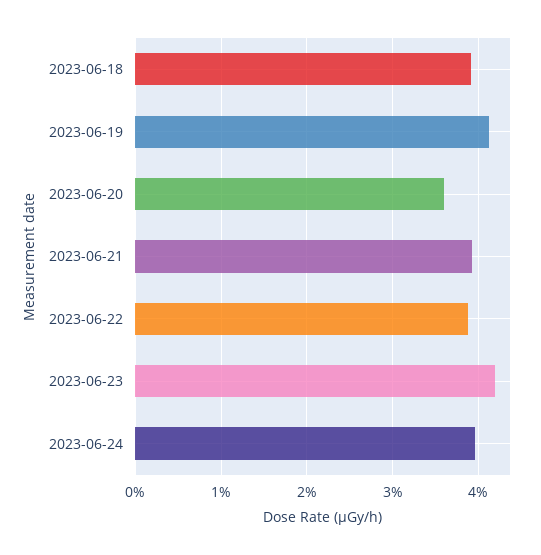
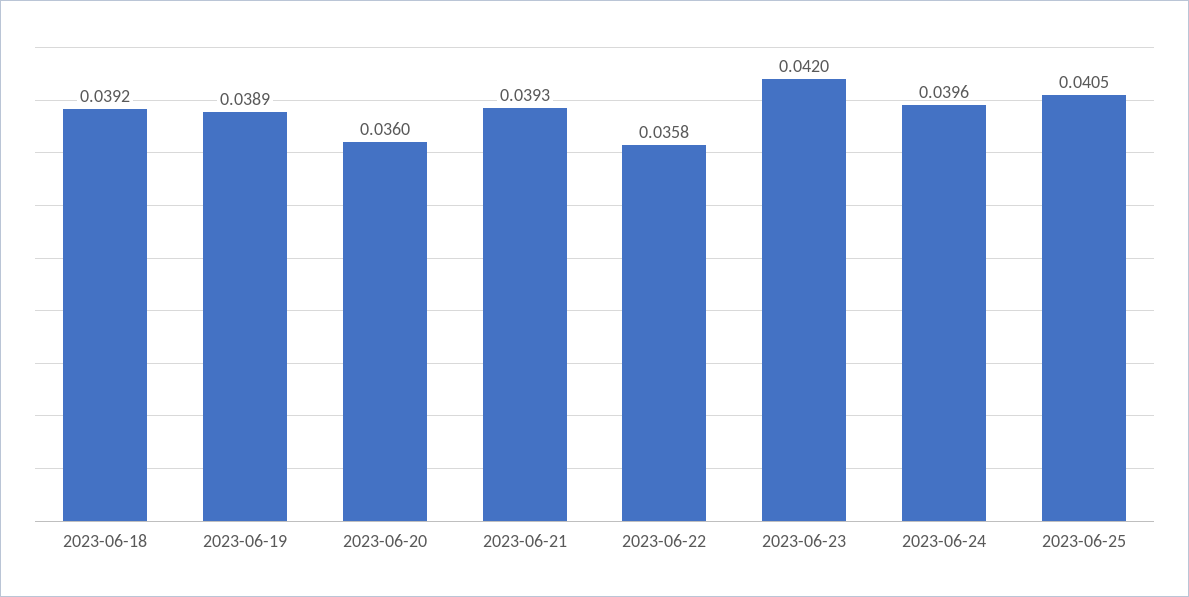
2023-06-19: 0.041 -> 0.0389
2023-06-22: 0.039 -> 0.0358
2023-06-25: none -> 0.0405

